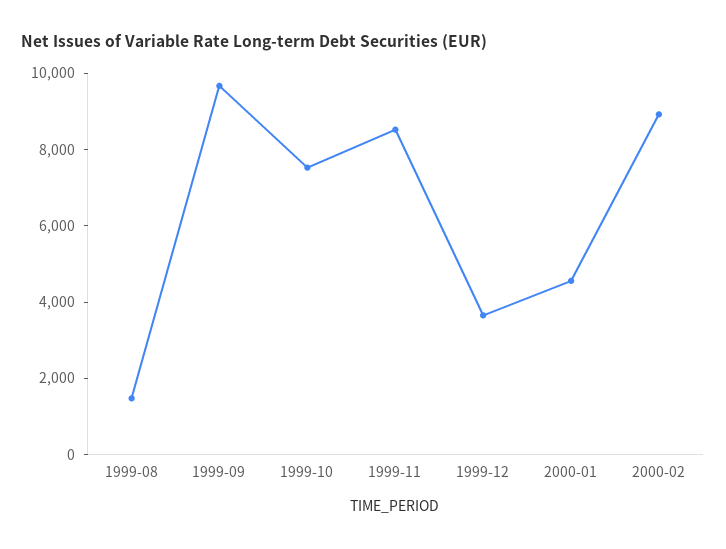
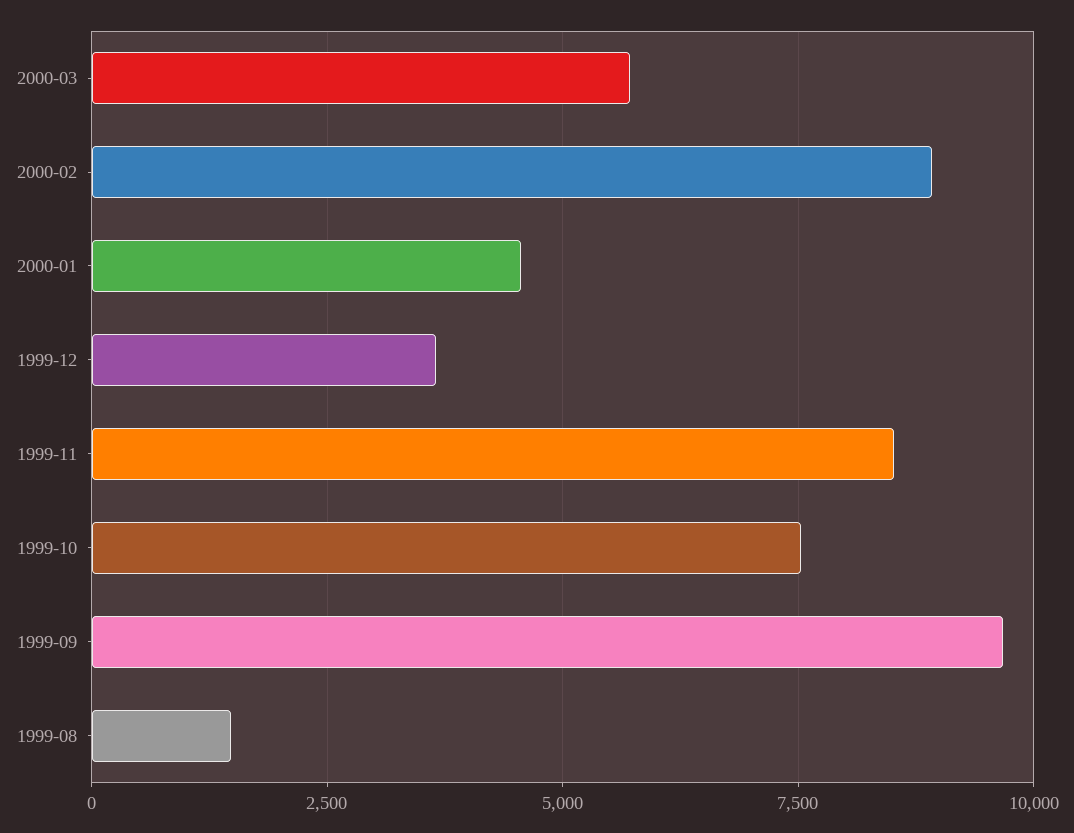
2000-03: none -> 5750

